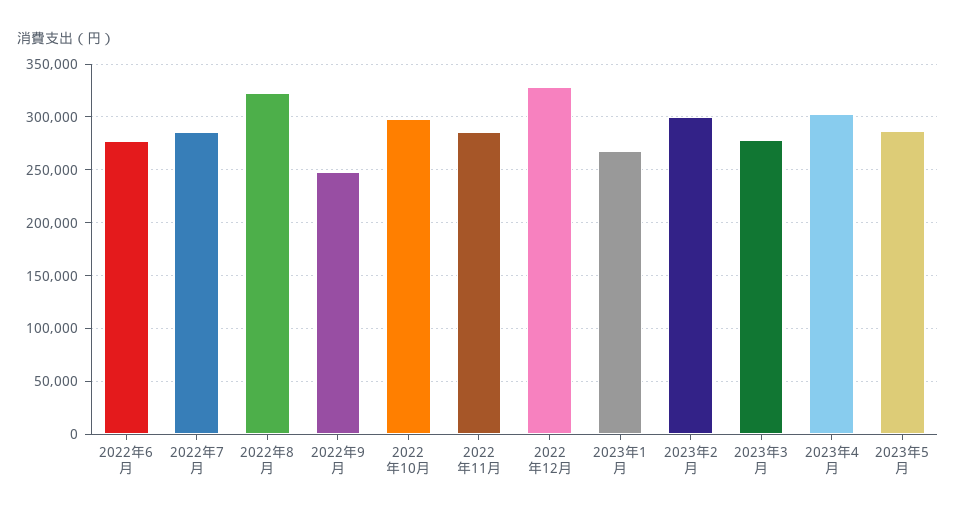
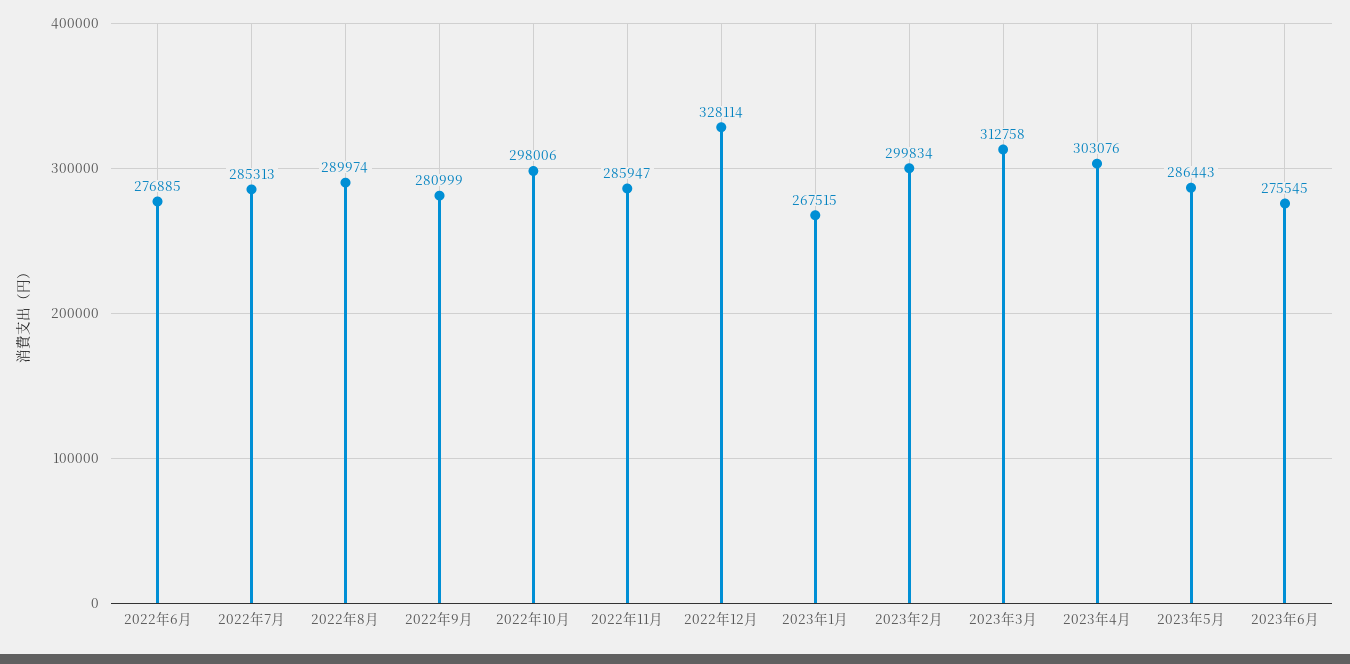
2022年8月: 320000 -> 289974
2022年9月: 250000 -> 280999
2023年3月: 280000 -> 312758
2023年6月: none -> 275545

